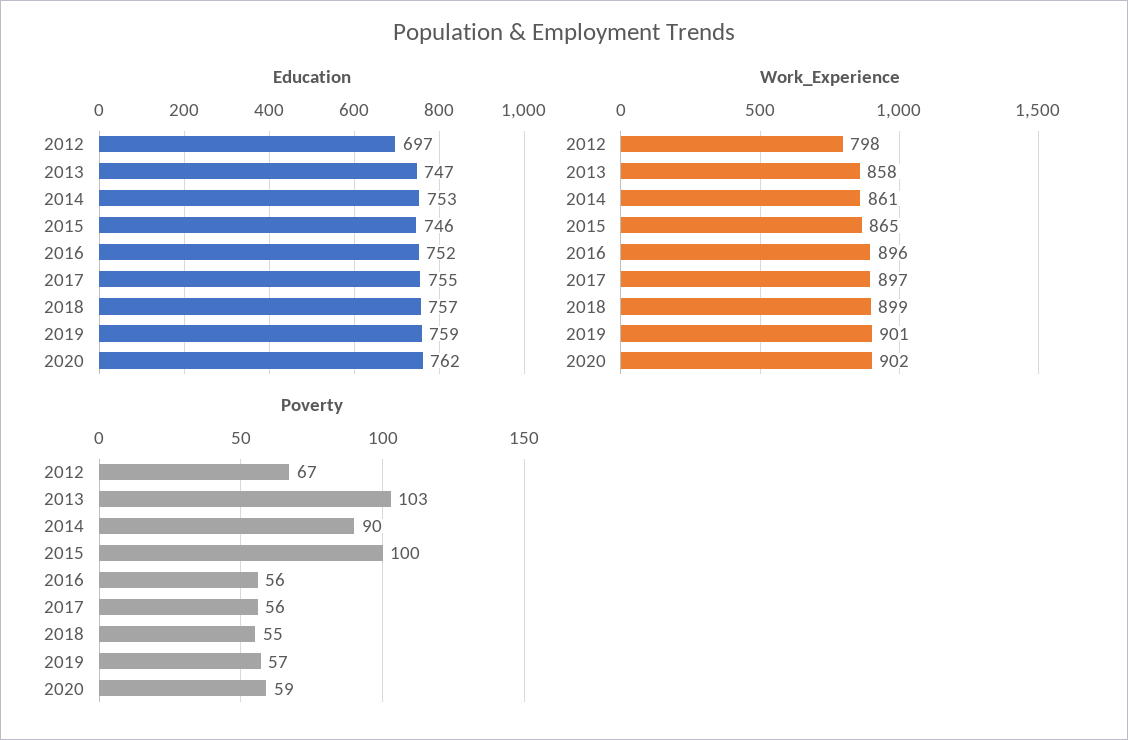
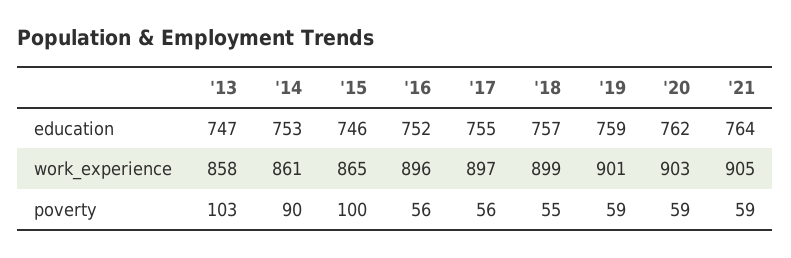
Education, 2012: 697 -> none
Work_Experience, 2012: 798 -> none
Work_Experience, 2020: 902 -> 903
Poverty, 2012: 67 -> none
Poverty, 2019: 57 -> 59
Education, '21: none -> 764
Work_Experience, '21: none -> 905
Poverty, '21: none -> 59

